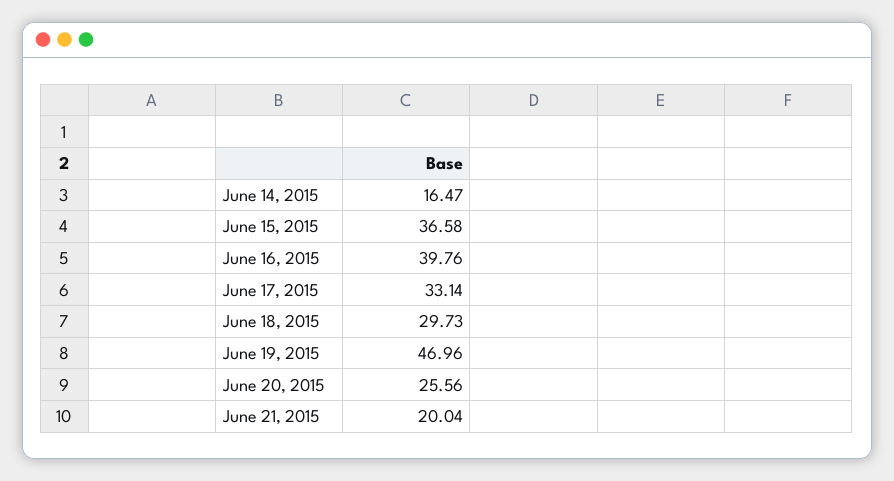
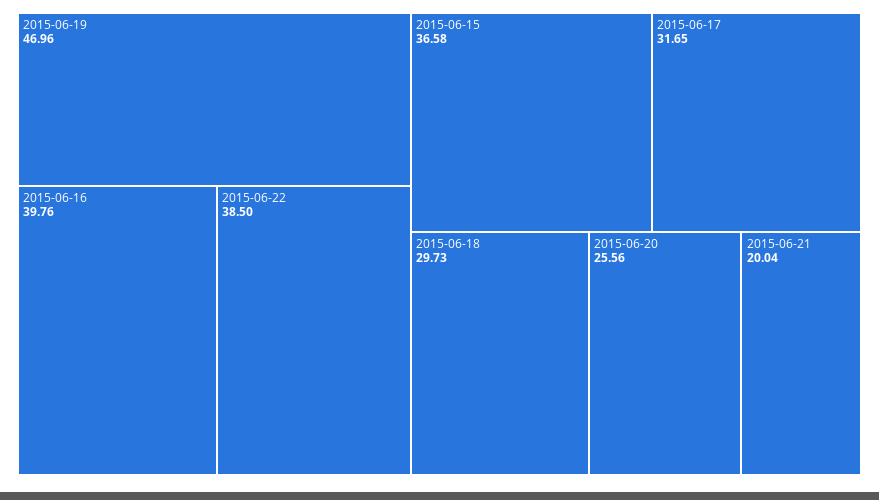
June 14, 2015: 16.47 -> none
June 17, 2015: 33.14 -> 31.65
2015-06-22: none -> 38.5

